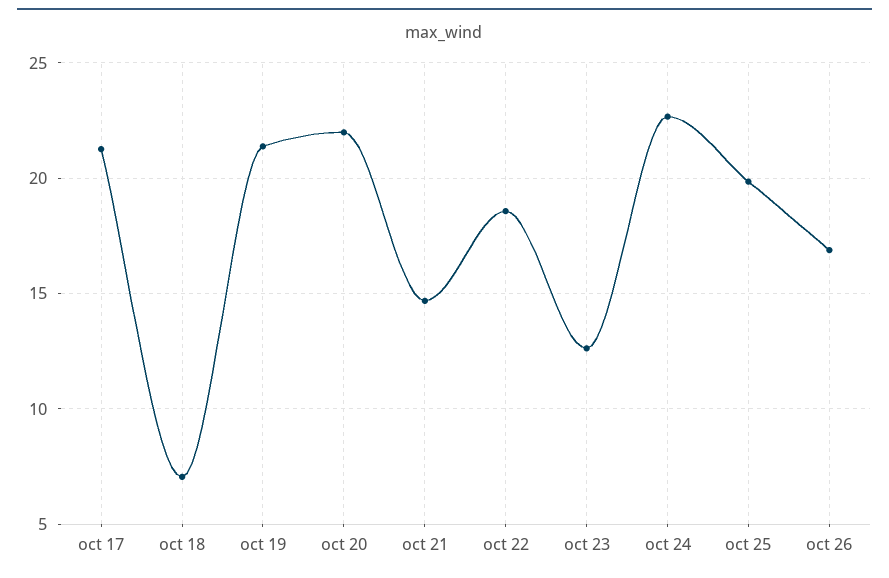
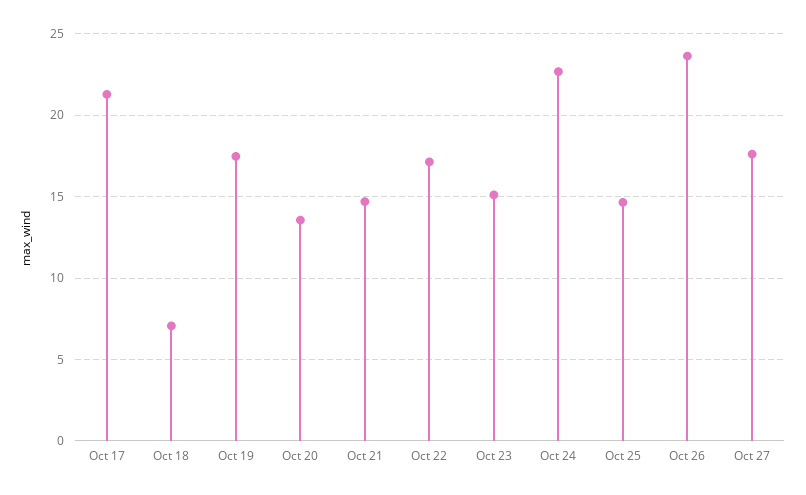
oct 19: 21.5 -> 17.5
oct 20: 22 -> 13.5
oct 22: 18.5 -> 17
oct 23: 12.5 -> 15
oct 25: 20 -> 14.5
oct 26: 17 -> 23.5
Oct 27: none -> 17.5

